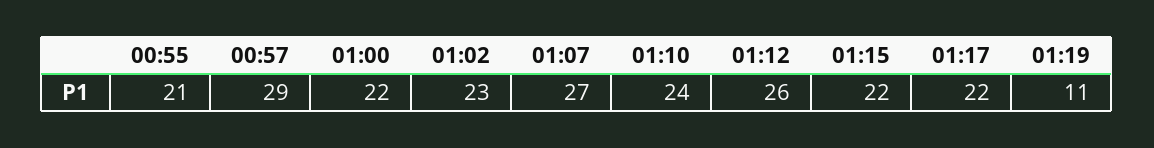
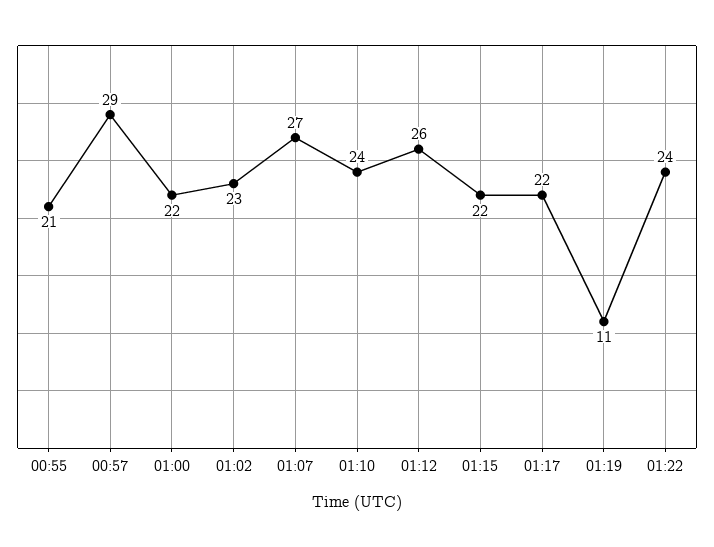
01:22: none -> 24

